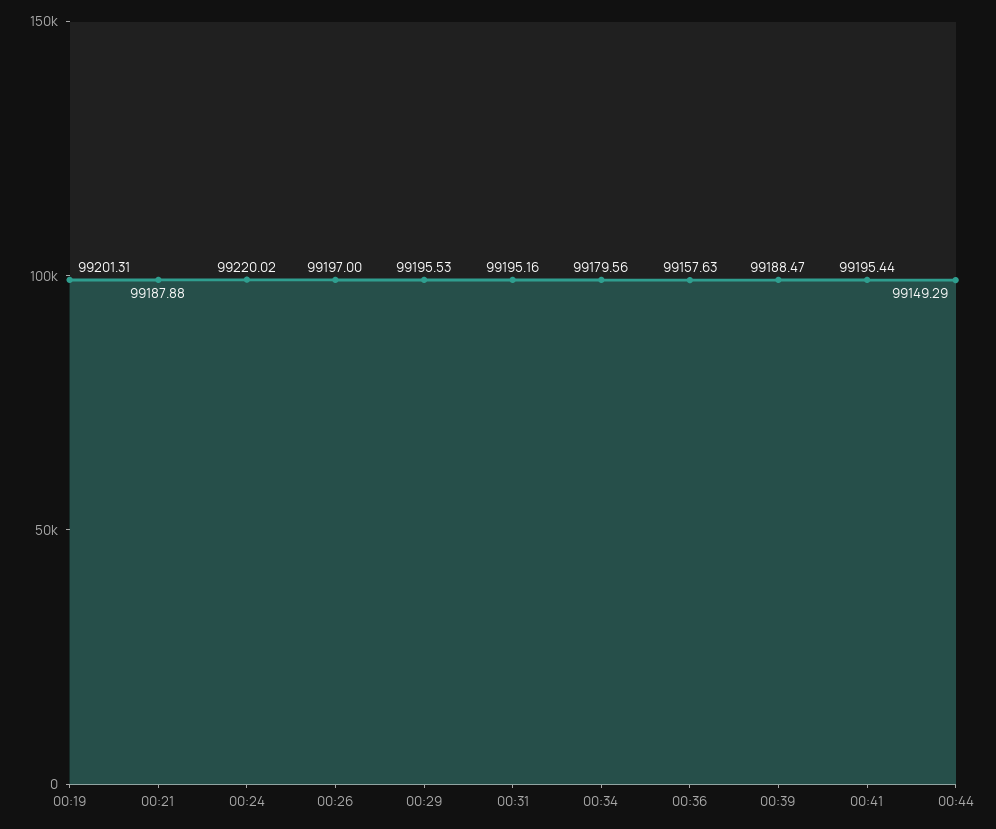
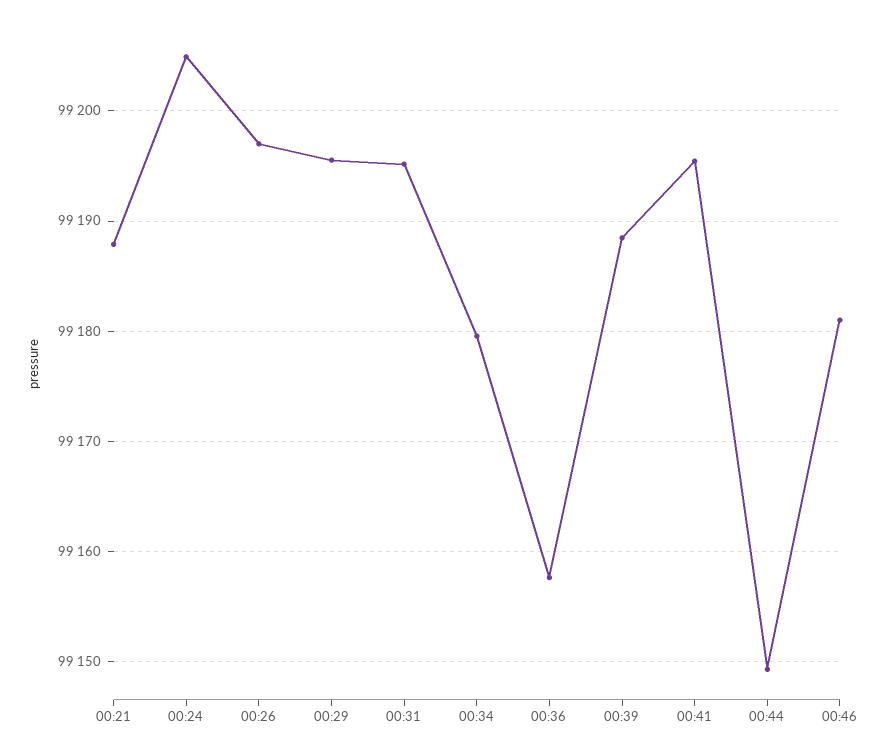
00:19: 99201.31 -> none
00:24: 99220.02 -> 99205
00:46: none -> 99181

